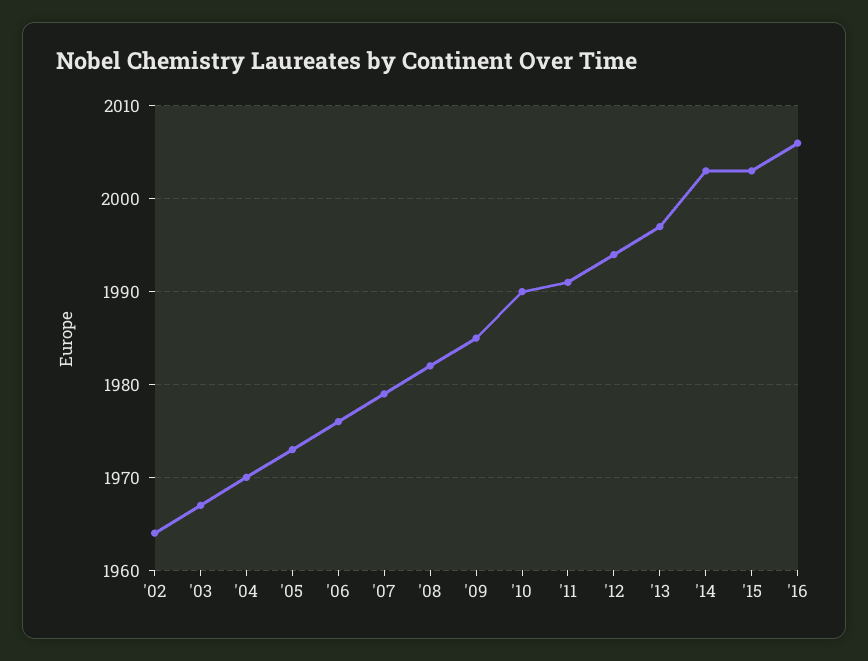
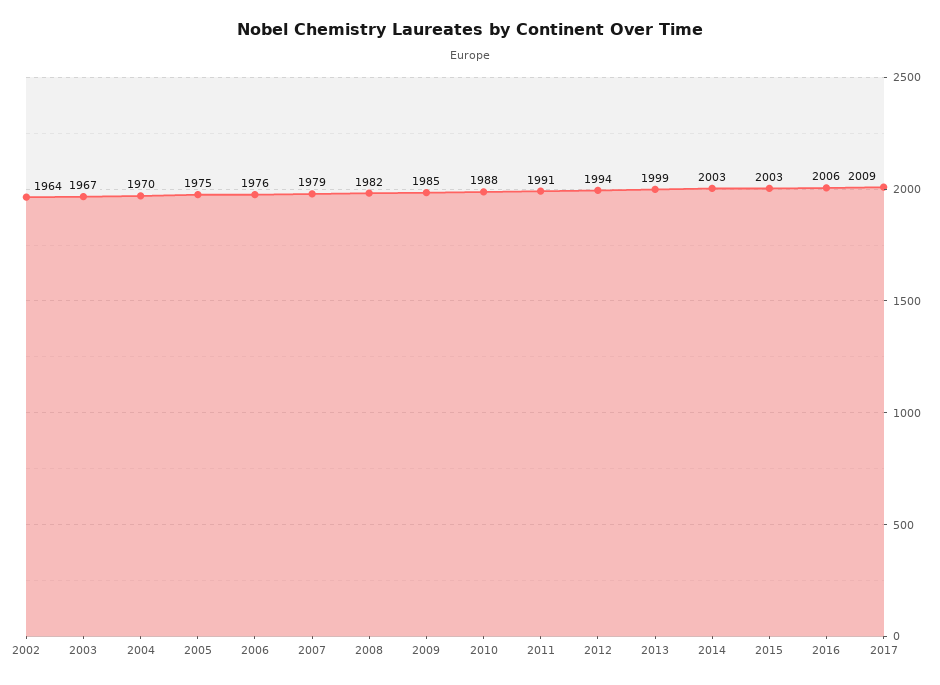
'05: 1973 -> 1975
'10: 1990 -> 1988
'13: 1997 -> 1999
2017: none -> 2009

